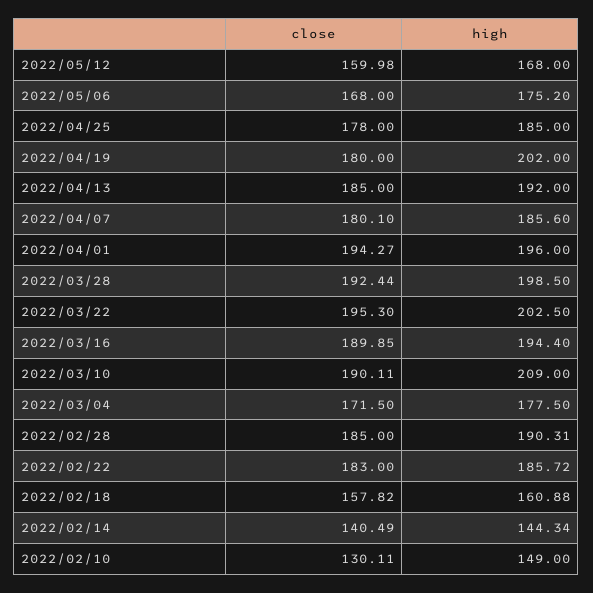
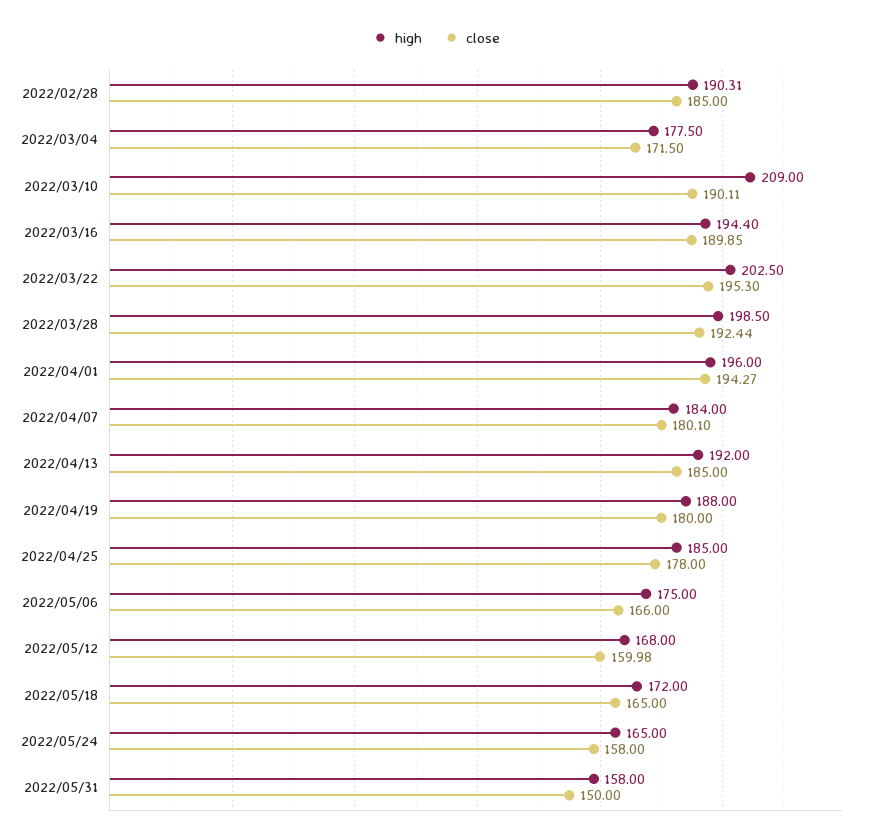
close, 2022/05/06: 168 -> 166
high, 2022/05/06: 175.2 -> 175
high, 2022/04/19: 202 -> 188
high, 2022/04/07: 185.6 -> 184
close, 2022/02/22: 183 -> none
high, 2022/02/22: 185.72 -> none
close, 2022/02/18: 157.82 -> none
high, 2022/02/18: 160.88 -> none
close, 2022/02/14: 140.49 -> none
high, 2022/02/14: 144.34 -> none
close, 2022/02/10: 130.11 -> none
high, 2022/02/10: 149 -> none
high, 2022/05/18: none -> 172
close, 2022/05/18: none -> 165
high, 2022/05/24: none -> 165
close, 2022/05/24: none -> 158
high, 2022/05/31: none -> 158
close, 2022/05/31: none -> 150

